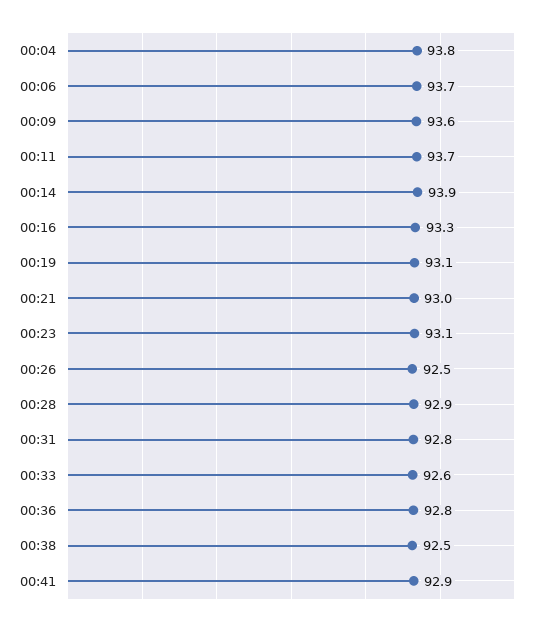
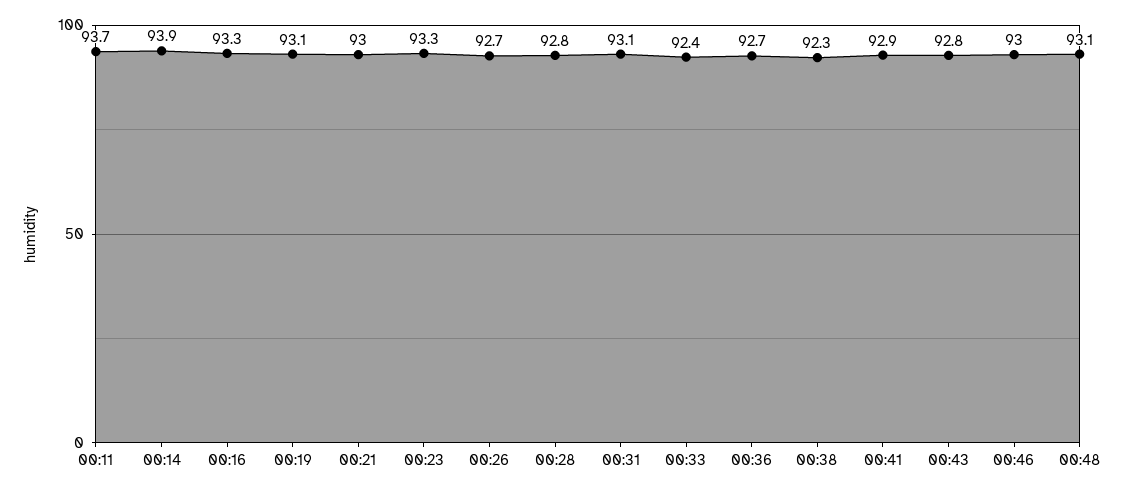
00:04: 93.8 -> none
00:06: 93.7 -> none
00:09: 93.6 -> none
00:23: 93.1 -> 93.3
00:26: 92.5 -> 92.7
00:28: 92.9 -> 92.8
00:31: 92.8 -> 93.1
00:33: 92.6 -> 92.4
00:36: 92.8 -> 92.7
00:38: 92.5 -> 92.3
00:43: none -> 92.8
00:46: none -> 93
00:48: none -> 93.1

